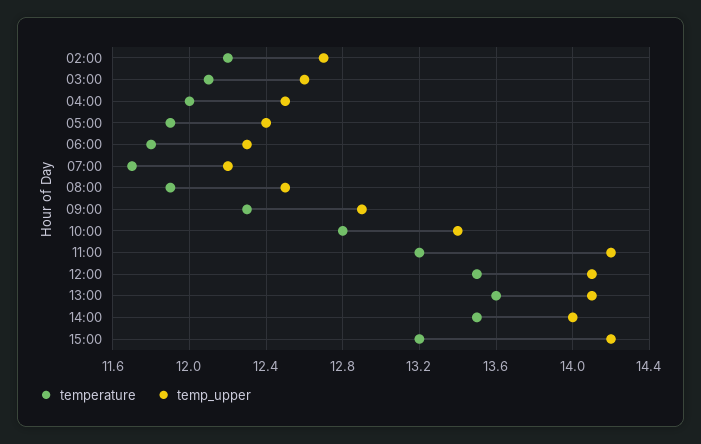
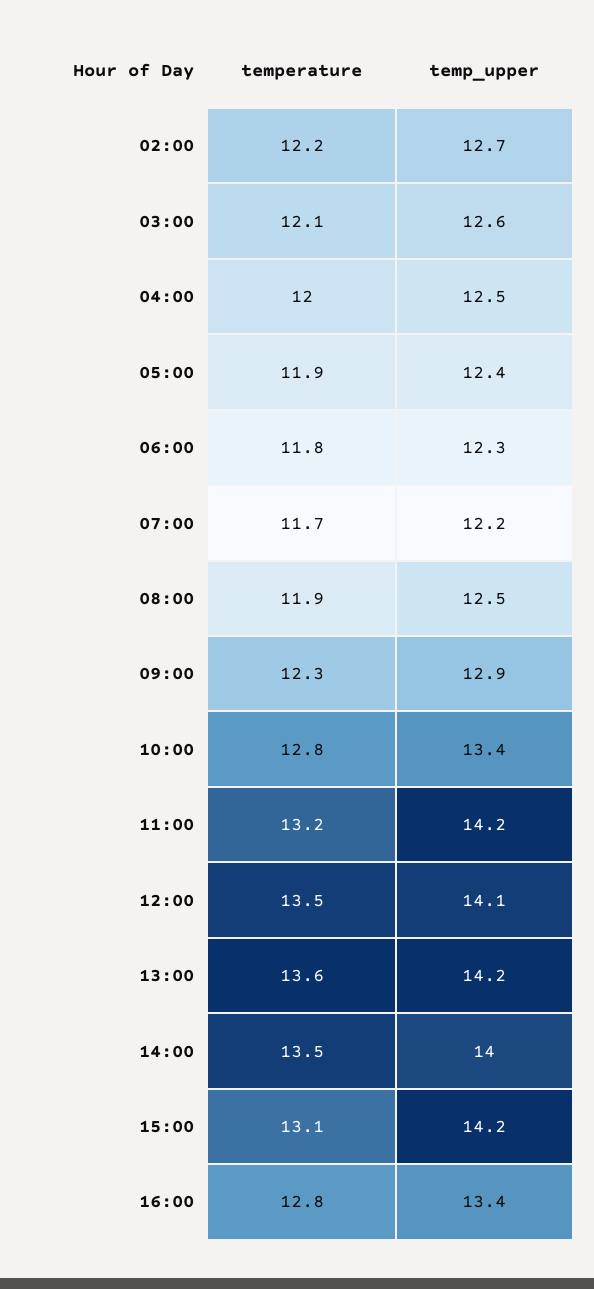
temp_upper, 13:00: 14.1 -> 14.2
temperature, 15:00: 13.2 -> 13.1
temperature, 16:00: none -> 12.8
temp_upper, 16:00: none -> 13.4

